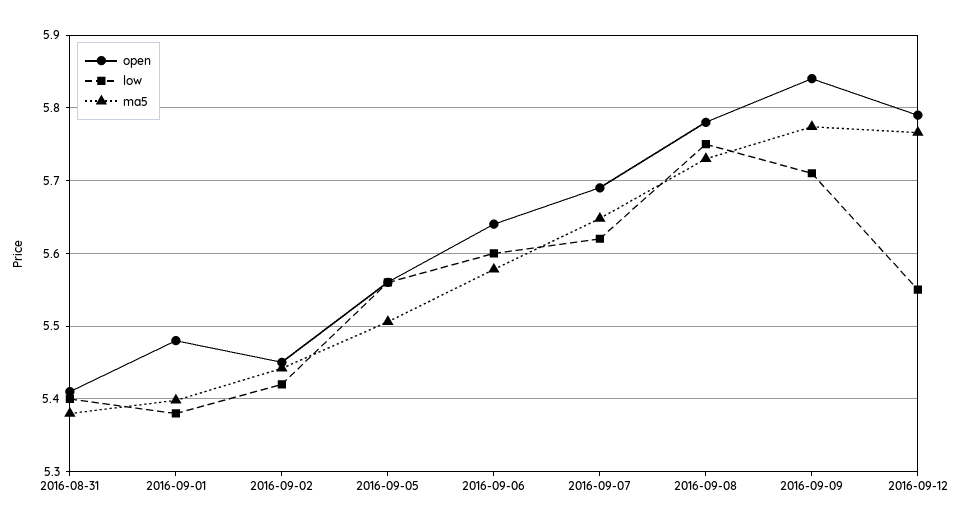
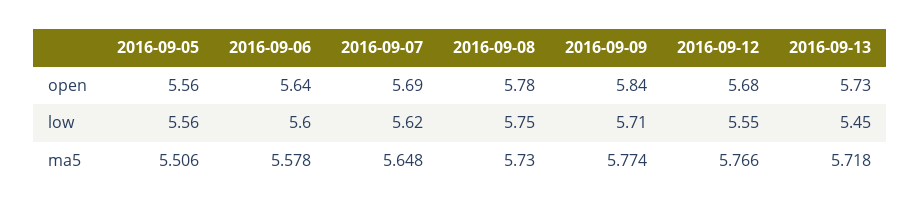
open, 2016-08-31: 5.41 -> none
low, 2016-08-31: 5.4 -> none
ma5, 2016-08-31: 5.38 -> none
open, 2016-09-01: 5.48 -> none
low, 2016-09-01: 5.38 -> none
ma5, 2016-09-01: 5.4 -> none
open, 2016-09-02: 5.45 -> none
low, 2016-09-02: 5.42 -> none
ma5, 2016-09-02: 5.44 -> none
open, 2016-09-12: 5.79 -> 5.68
open, 2016-09-13: none -> 5.73
low, 2016-09-13: none -> 5.45
ma5, 2016-09-13: none -> 5.718

